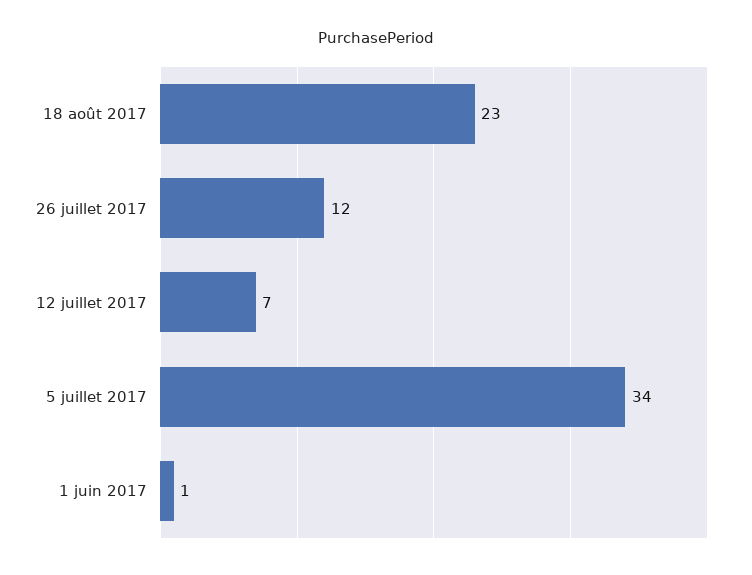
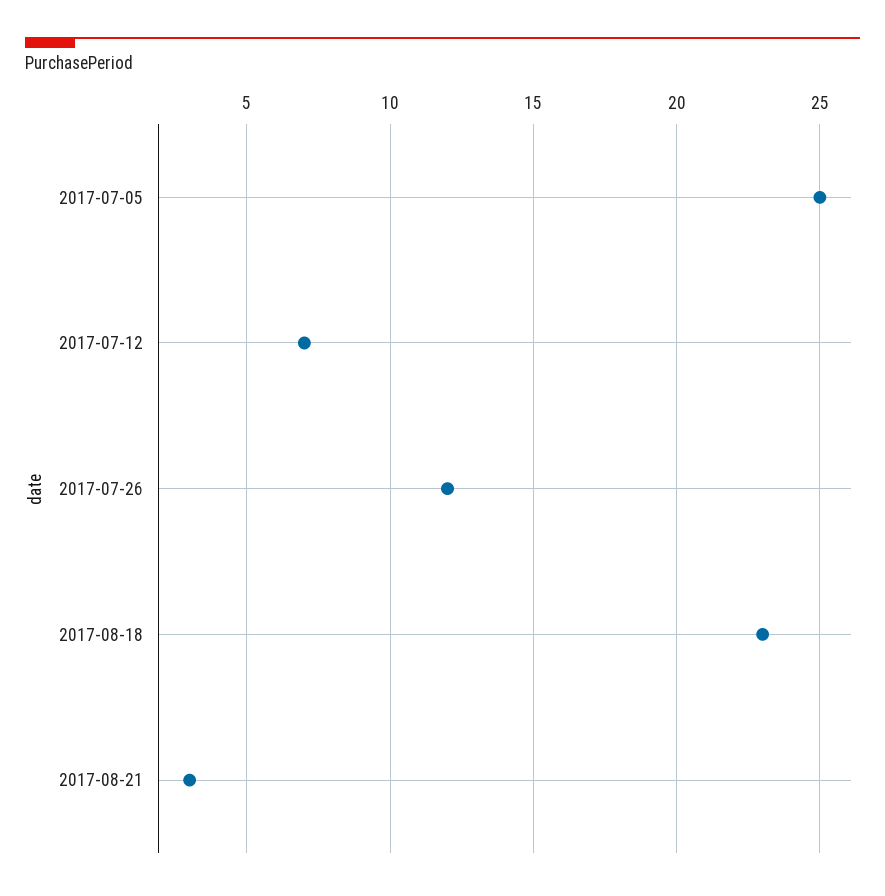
5 juillet 2017: 34 -> 25
1 juin 2017: 1 -> none
2017-08-21: none -> 3

